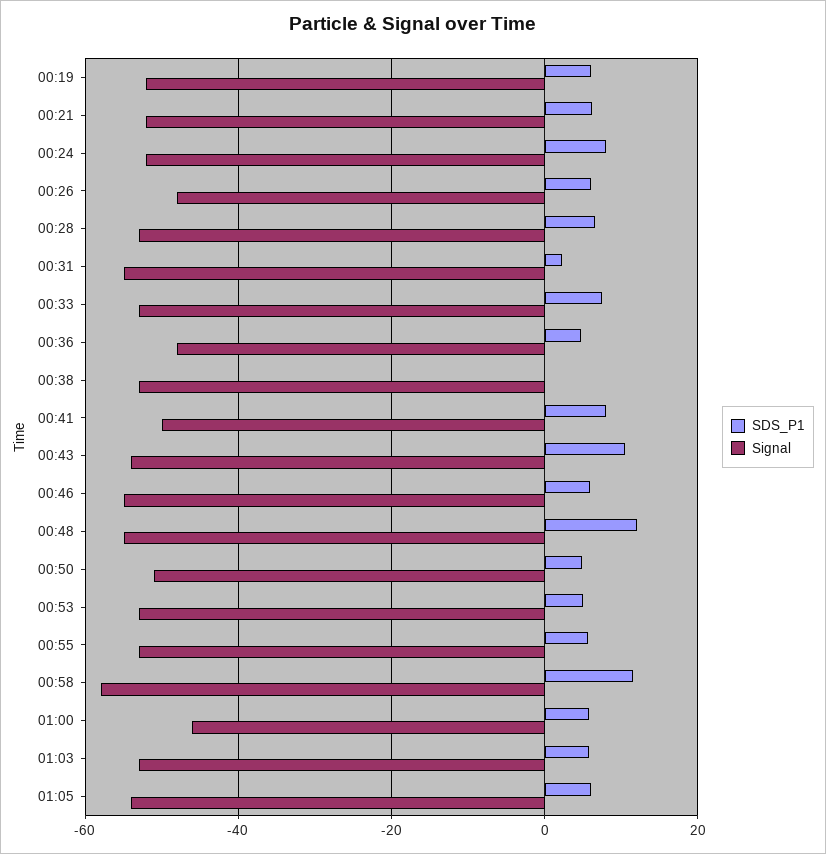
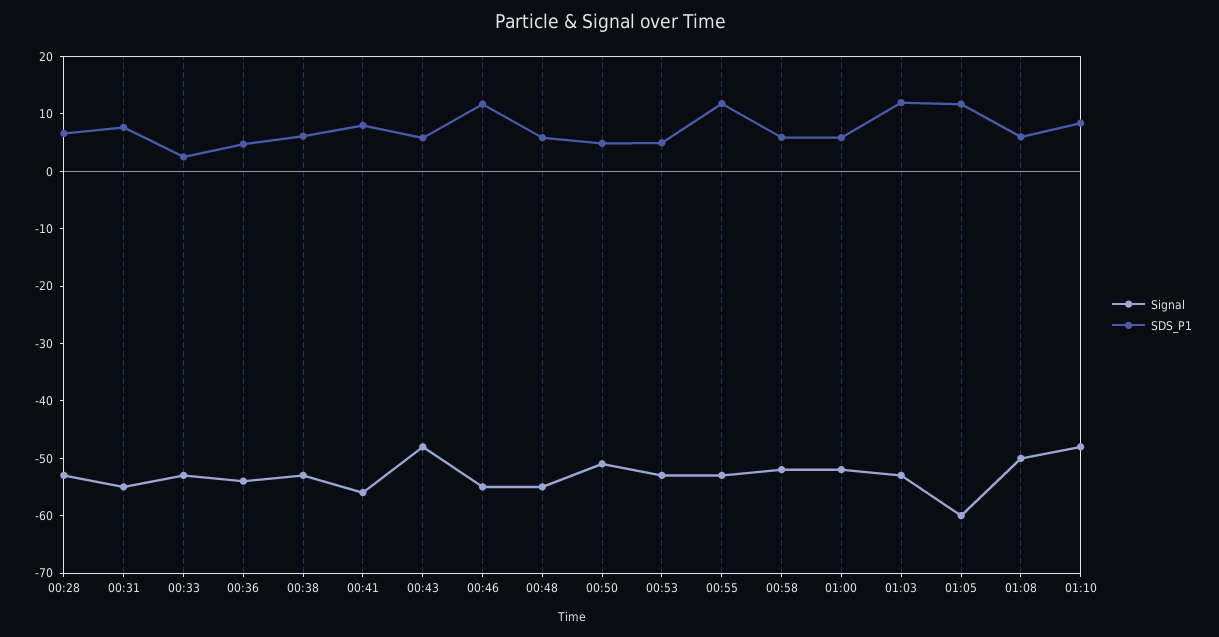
SDS_P1, 00:19: 6 -> none
Signal, 00:19: -52 -> none
SDS_P1, 00:21: 6 -> none
Signal, 00:21: -52 -> none
SDS_P1, 00:24: 8 -> none
Signal, 00:24: -52 -> none
SDS_P1, 00:26: 6 -> none
Signal, 00:26: -48 -> none
SDS_P1, 00:31: 2 -> 8
SDS_P1, 00:33: 8 -> 2
Signal, 00:36: -48 -> -54
SDS_P1, 00:38: 0 -> 6
Signal, 00:41: -50 -> -56
SDS_P1, 00:43: 10 -> 6
Signal, 00:43: -54 -> -48
SDS_P1, 00:46: 6 -> 12
SDS_P1, 00:48: 12 -> 6
SDS_P1, 00:55: 6 -> 12
SDS_P1, 00:58: 12 -> 6
Signal, 00:58: -58 -> -52
Signal, 01:00: -46 -> -52
SDS_P1, 01:03: 6 -> 12
SDS_P1, 01:05: 6 -> 12
Signal, 01:05: -54 -> -60
Signal, 01:08: none -> -50
SDS_P1, 01:08: none -> 6
Signal, 01:10: none -> -48
SDS_P1, 01:10: none -> 8

